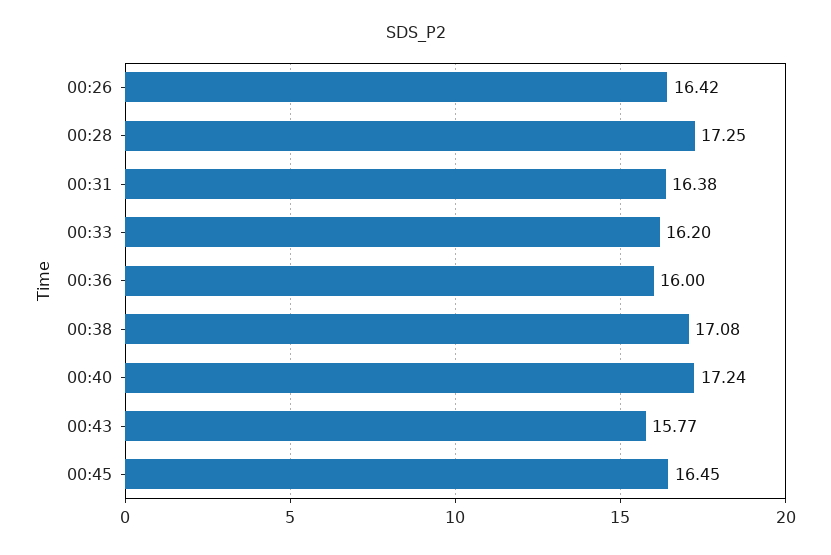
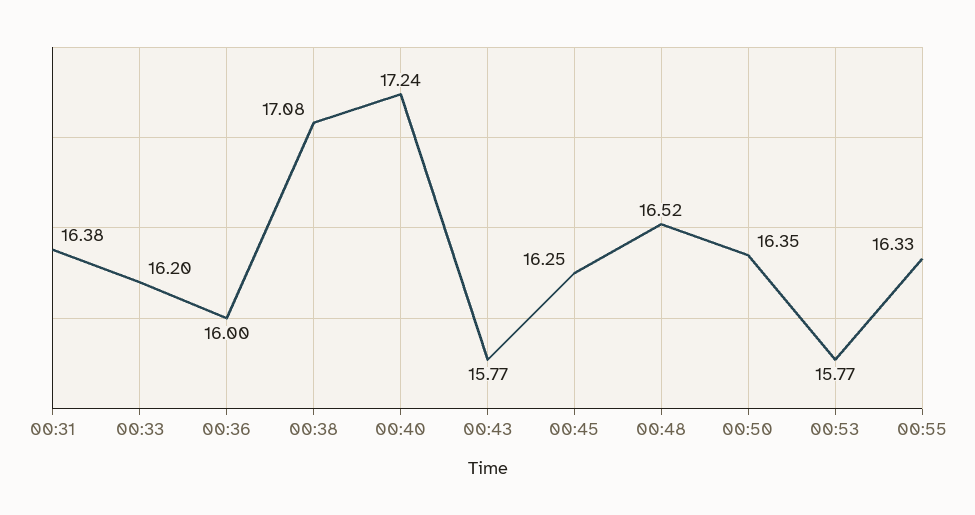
00:26: 16.42 -> none
00:28: 17.25 -> none
00:45: 16.45 -> 16.25
00:48: none -> 16.52
00:50: none -> 16.35
00:53: none -> 15.77
00:55: none -> 16.33

